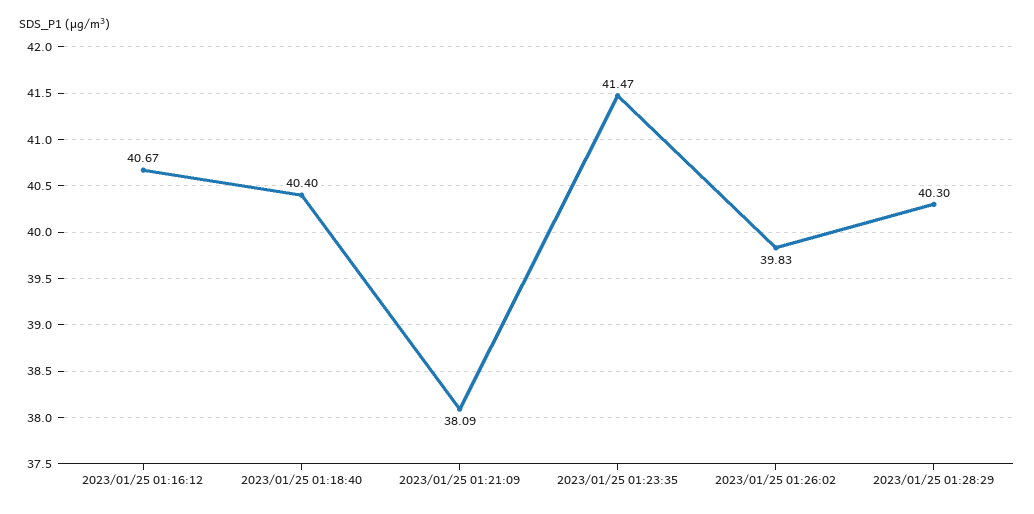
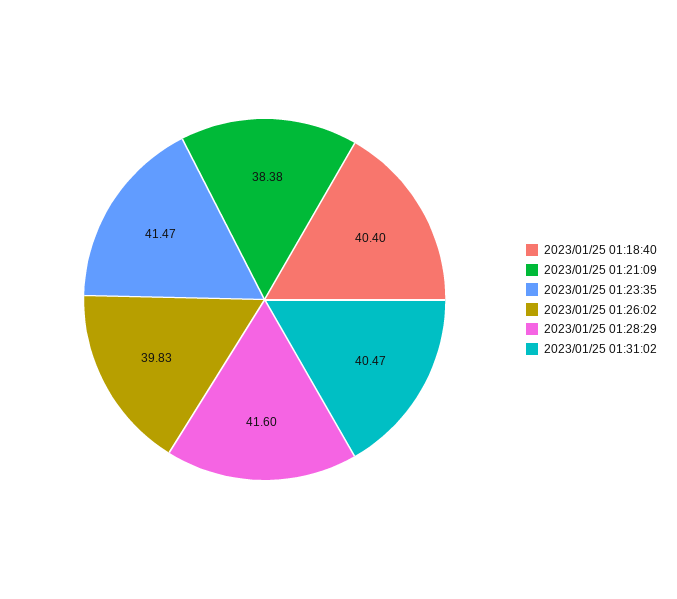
2023/01/25 01:16:12: 40.67 -> none
2023/01/25 01:21:09: 38.09 -> 38.38
2023/01/25 01:28:29: 40.3 -> 41.6
2023/01/25 01:31:02: none -> 40.47

